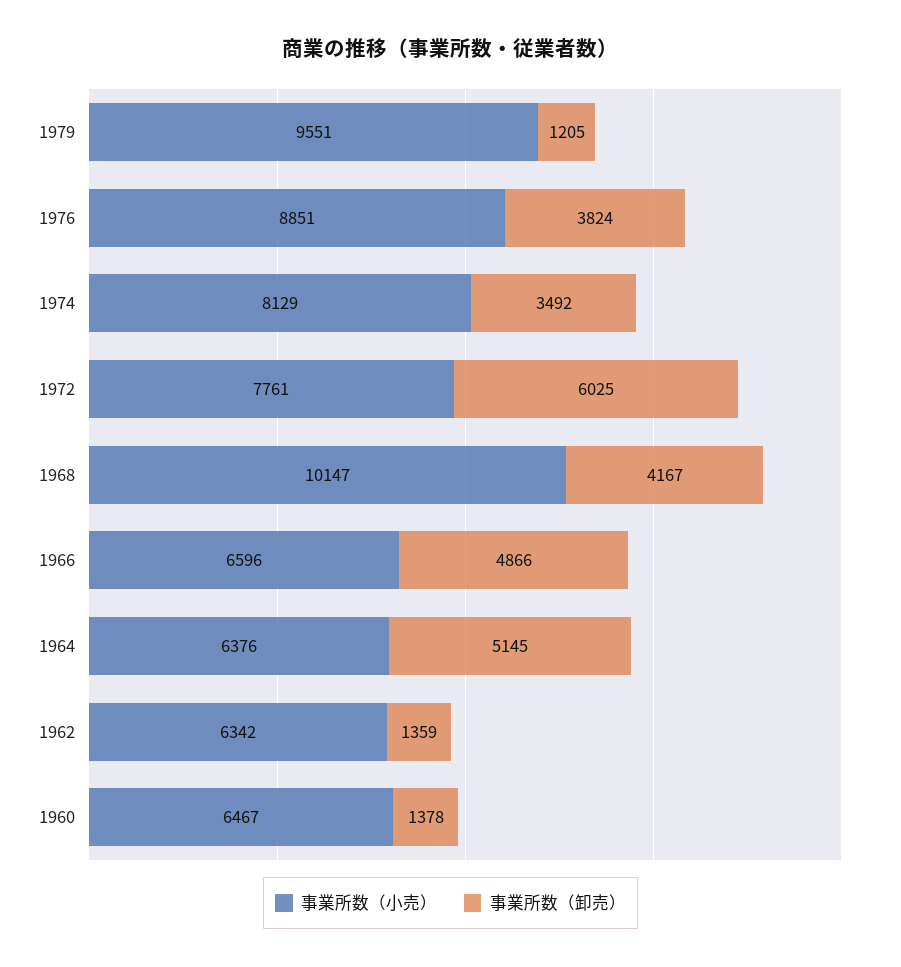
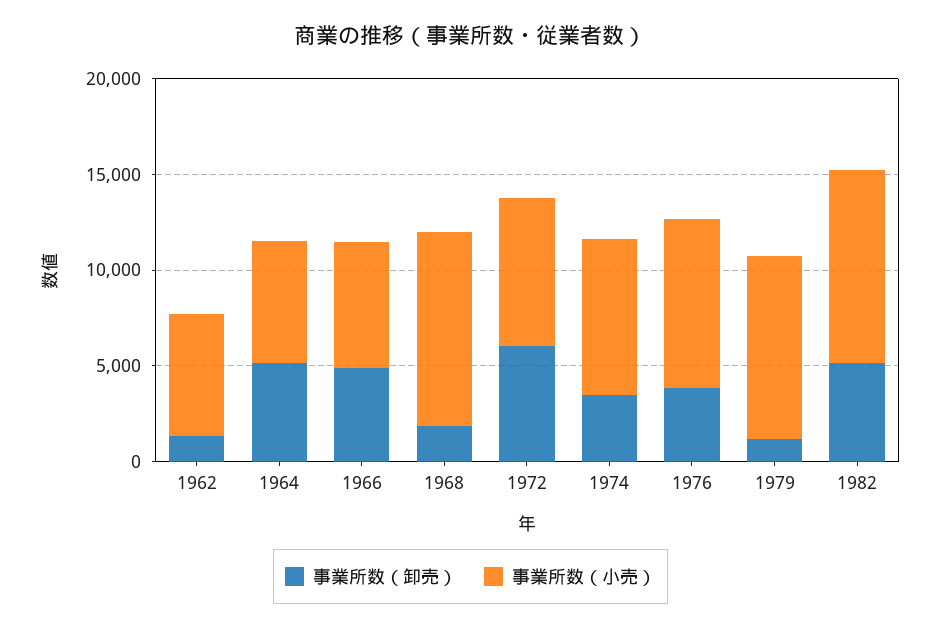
事業所数（卸売）, 1968: 4167 -> 2000
事業所数（小売）, 1960: 6467 -> none
事業所数（卸売）, 1960: 1378 -> none
事業所数（卸売）, 1982: none -> 5000
事業所数（小売）, 1982: none -> 10000

